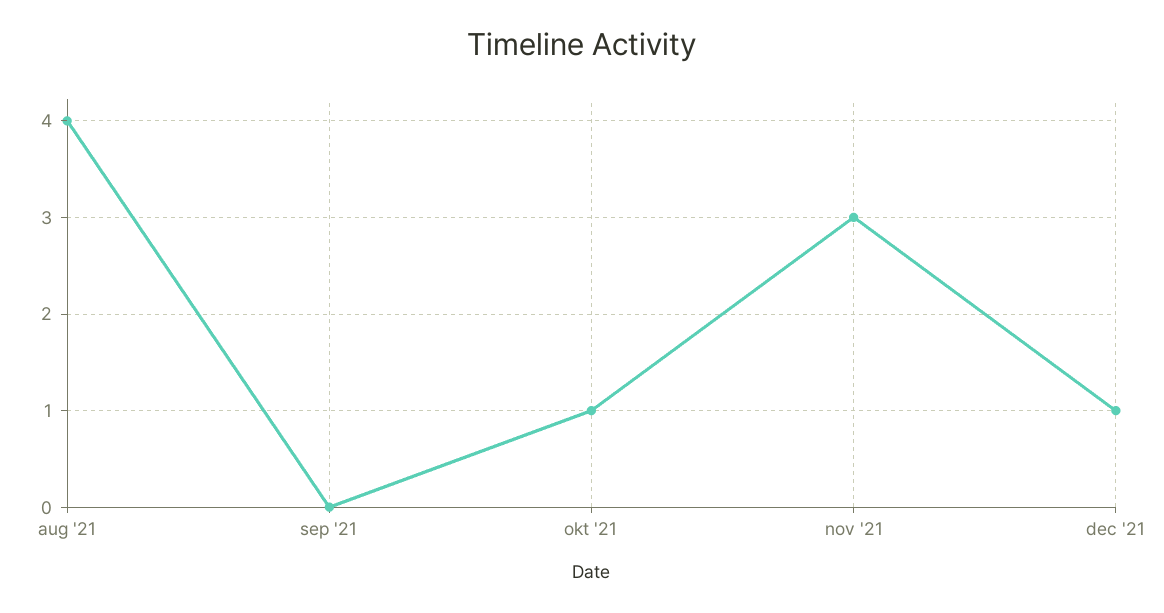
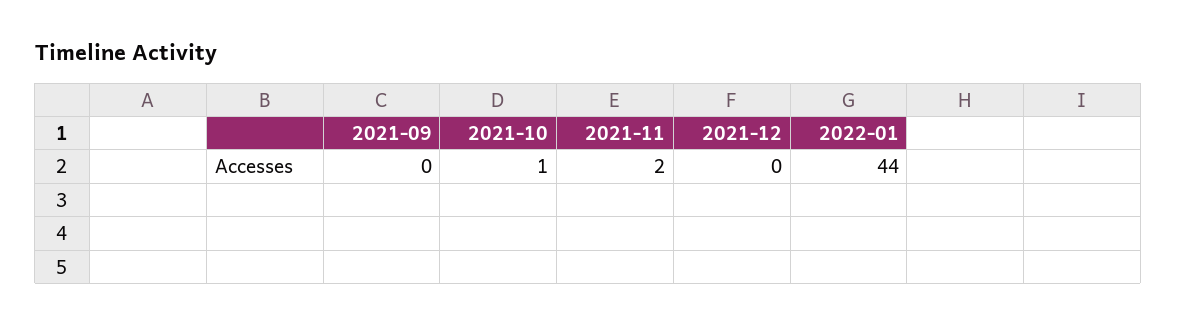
aug '21: 4 -> none
nov '21: 3 -> 2
dec '21: 1 -> 0
2022-01: none -> 44

